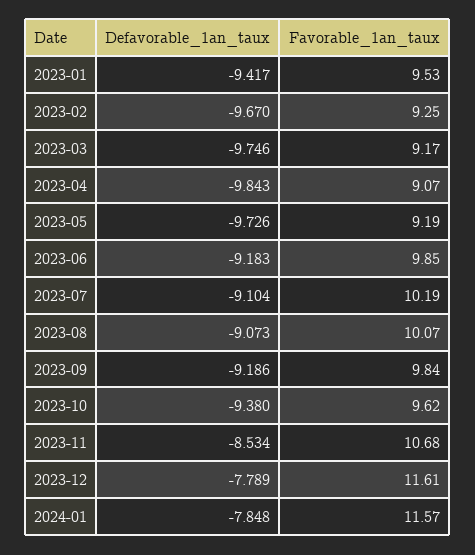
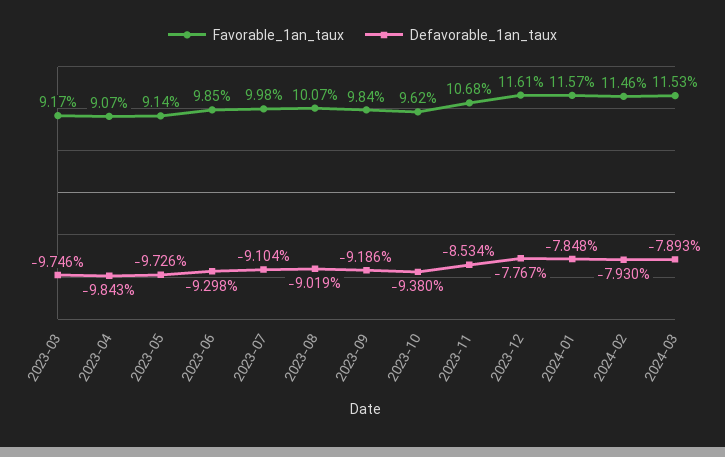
Defavorable_1an_taux, 2023-01: -9.417 -> none
Favorable_1an_taux, 2023-01: 9.53 -> none
Defavorable_1an_taux, 2023-02: -9.67 -> none
Favorable_1an_taux, 2023-02: 9.25 -> none
Favorable_1an_taux, 2023-05: 9.19 -> 9.14
Defavorable_1an_taux, 2023-06: -9.183 -> -9.298
Favorable_1an_taux, 2023-07: 10.19 -> 9.98
Defavorable_1an_taux, 2023-08: -9.073 -> -9.019
Defavorable_1an_taux, 2023-12: -7.789 -> -7.767
Favorable_1an_taux, 2024-02: none -> 11.46
Defavorable_1an_taux, 2024-02: none -> -7.93
Favorable_1an_taux, 2024-03: none -> 11.53
Defavorable_1an_taux, 2024-03: none -> -7.893

